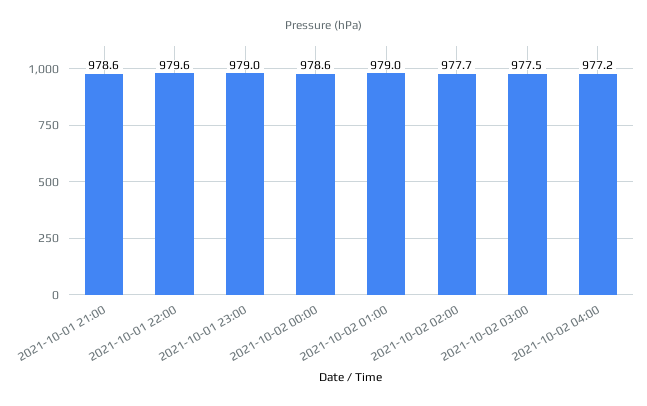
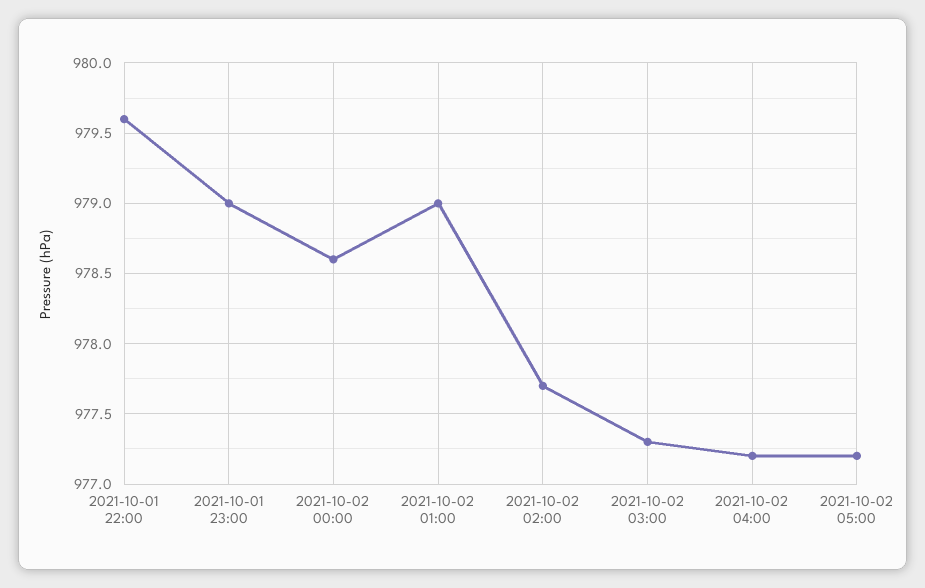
2021-10-01 21:00: 978.6 -> none
2021-10-02 03:00: 977.5 -> 977.3
2021-10-02 05:00: none -> 977.2

